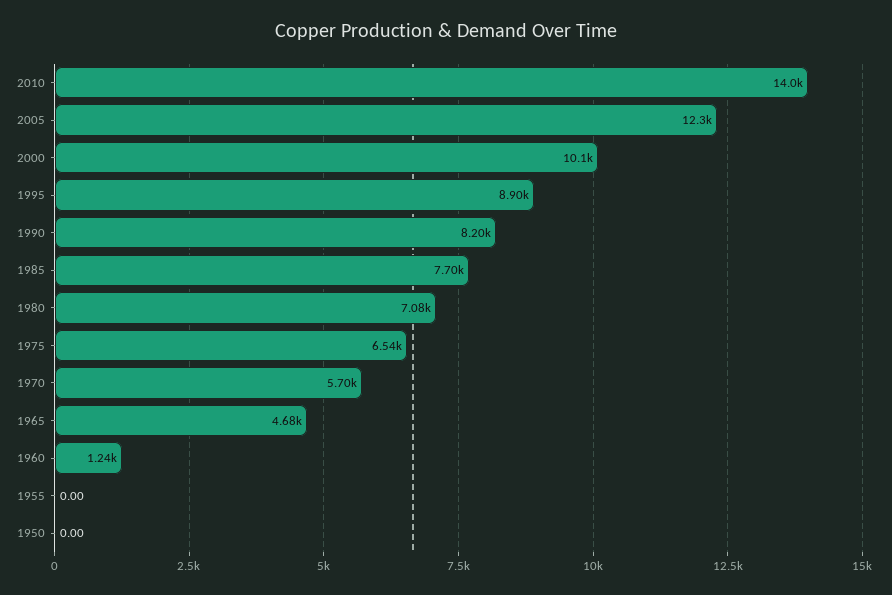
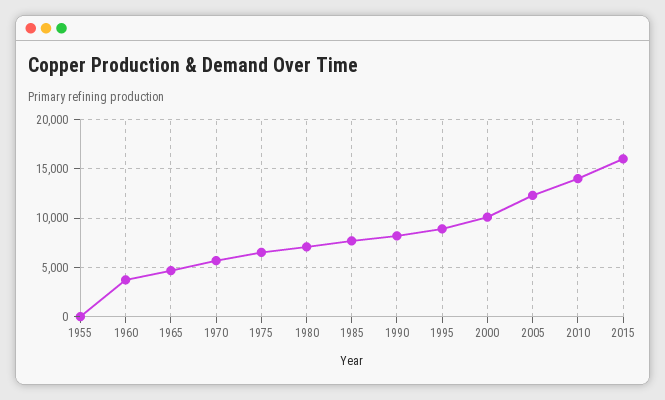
1960: 1240 -> 4000
1950: 0 -> none
2015: none -> 16000

